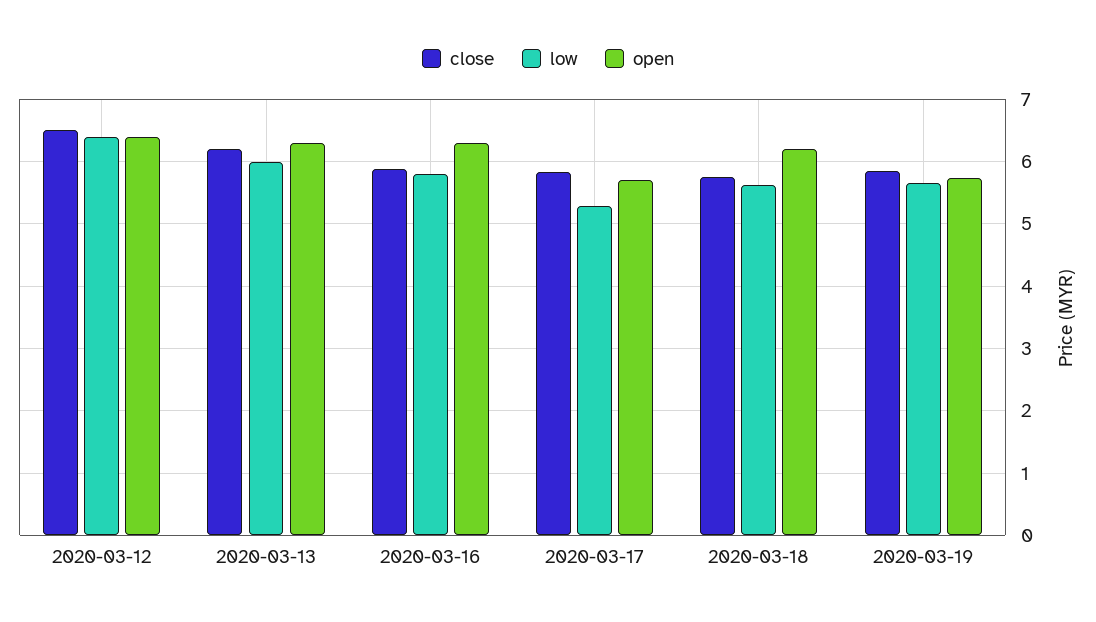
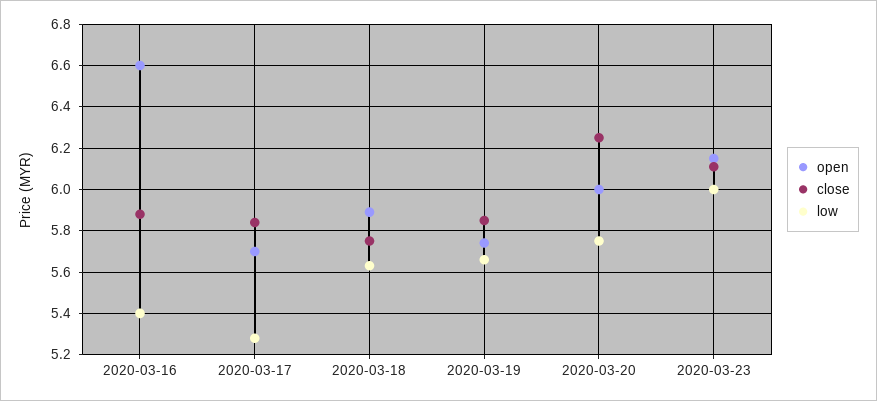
close, 2020-03-12: 6.5 -> none
low, 2020-03-12: 6.4 -> none
open, 2020-03-12: 6.4 -> none
close, 2020-03-13: 6.2 -> none
low, 2020-03-13: 6 -> none
open, 2020-03-13: 6.3 -> none
low, 2020-03-16: 5.8 -> 5.4
open, 2020-03-16: 6.3 -> 6.6
open, 2020-03-18: 6.2 -> 5.9
open, 2020-03-20: none -> 6
close, 2020-03-20: none -> 6.25
low, 2020-03-20: none -> 5.75
open, 2020-03-23: none -> 6.15
close, 2020-03-23: none -> 6.1
low, 2020-03-23: none -> 6

